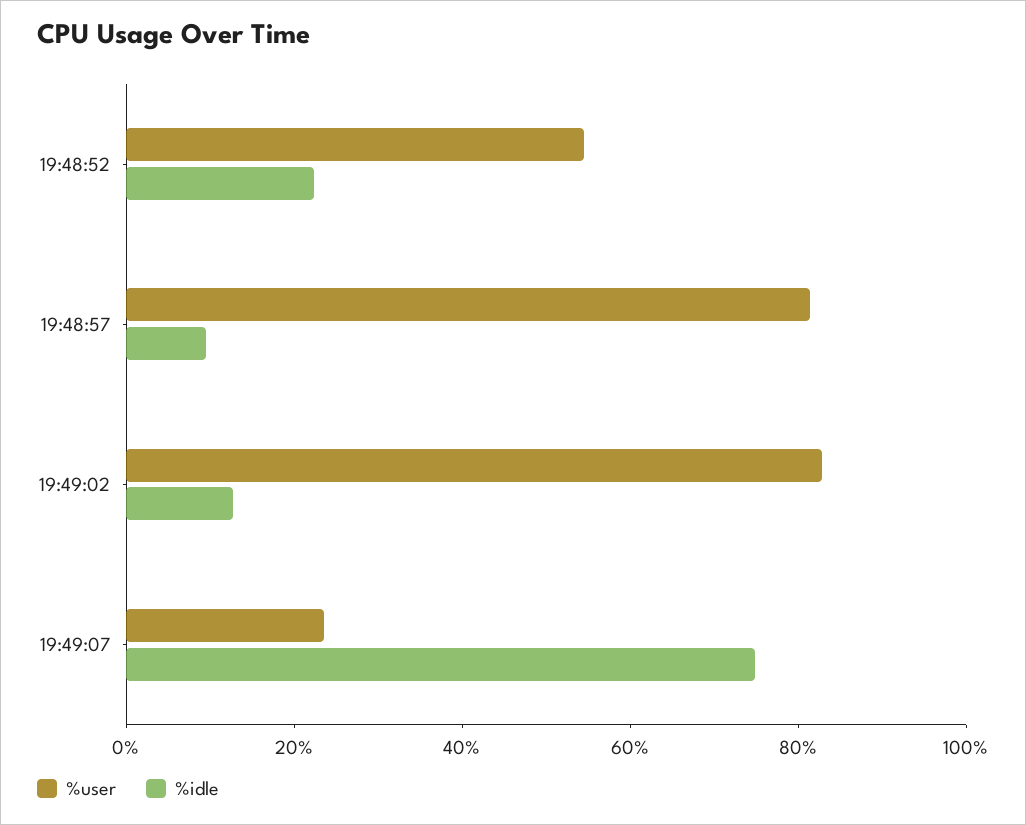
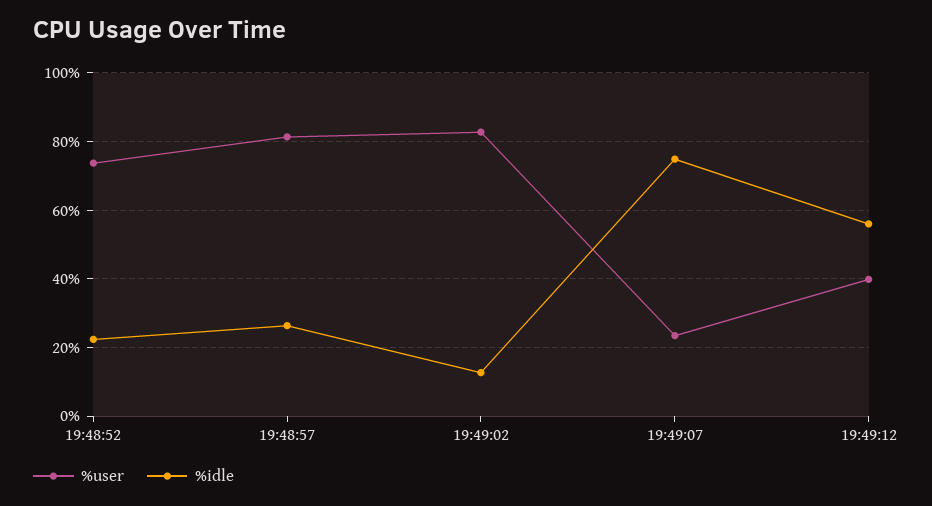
%user, 19:48:52: 55 -> 74
%idle, 19:48:57: 10 -> 26
%user, 19:49:12: none -> 40
%idle, 19:49:12: none -> 56

